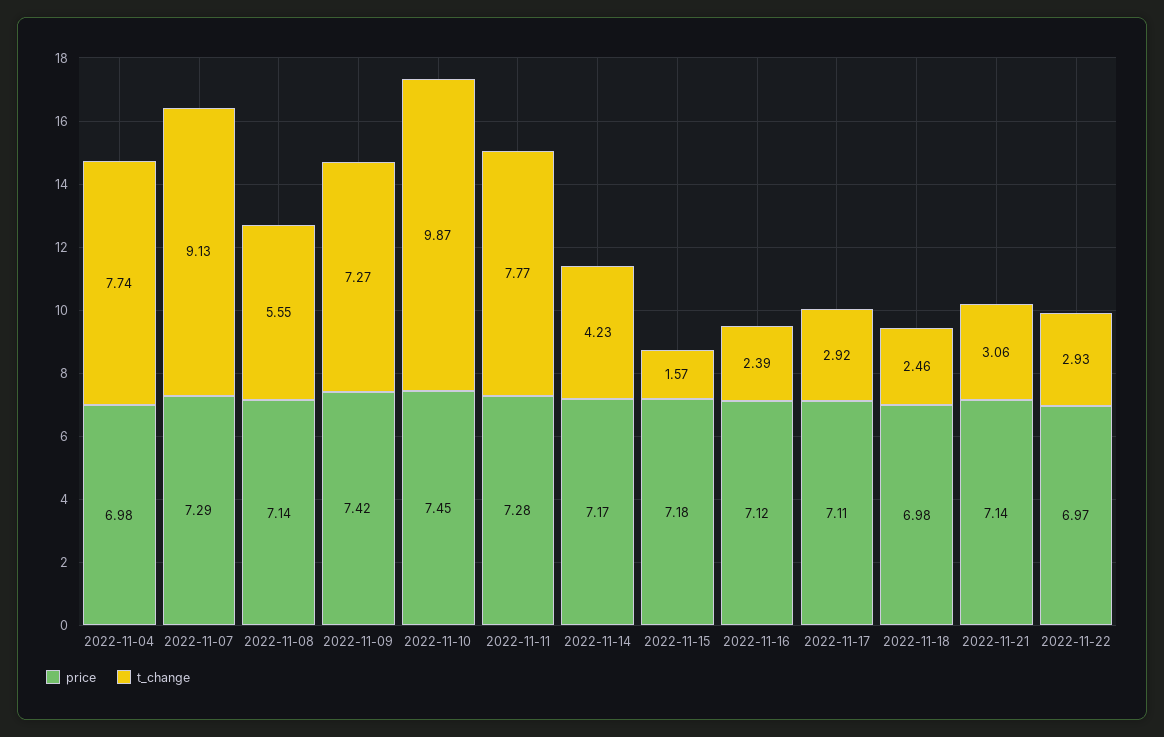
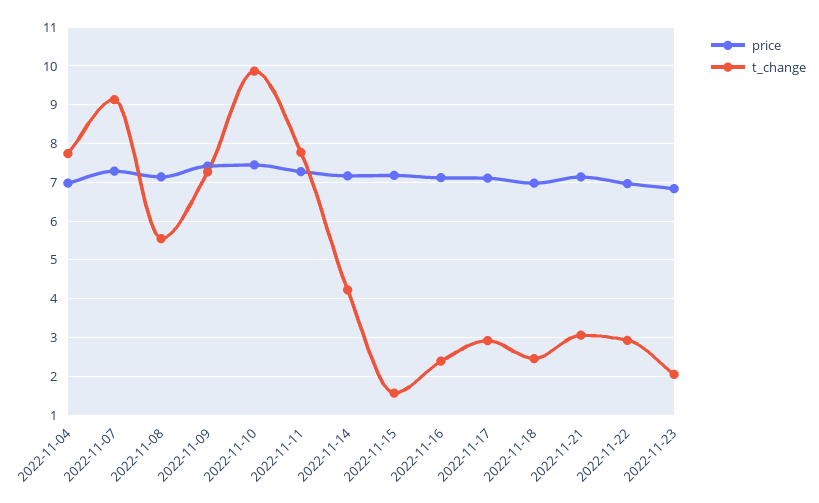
price, 2022-11-23: none -> 6.8
t_change, 2022-11-23: none -> 2

